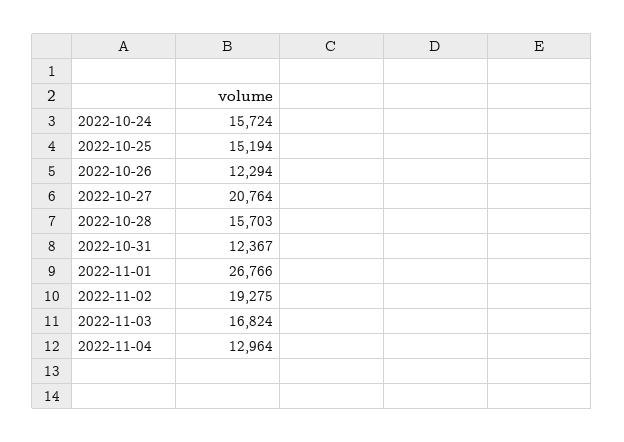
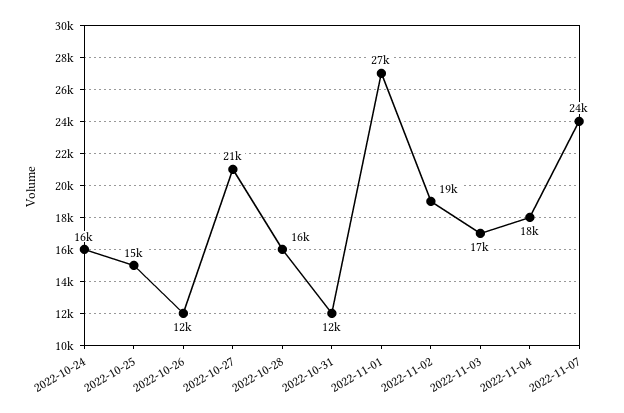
2022-11-04: 12964 -> 18000
2022-11-07: none -> 24000

